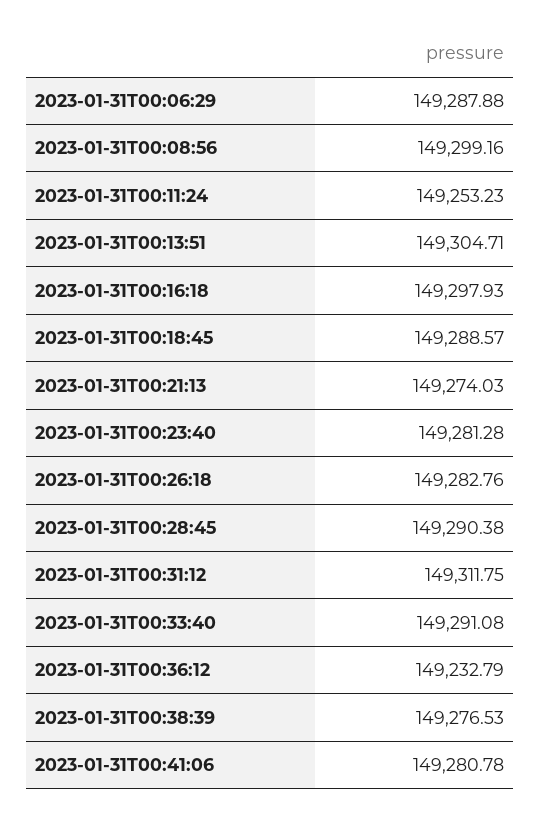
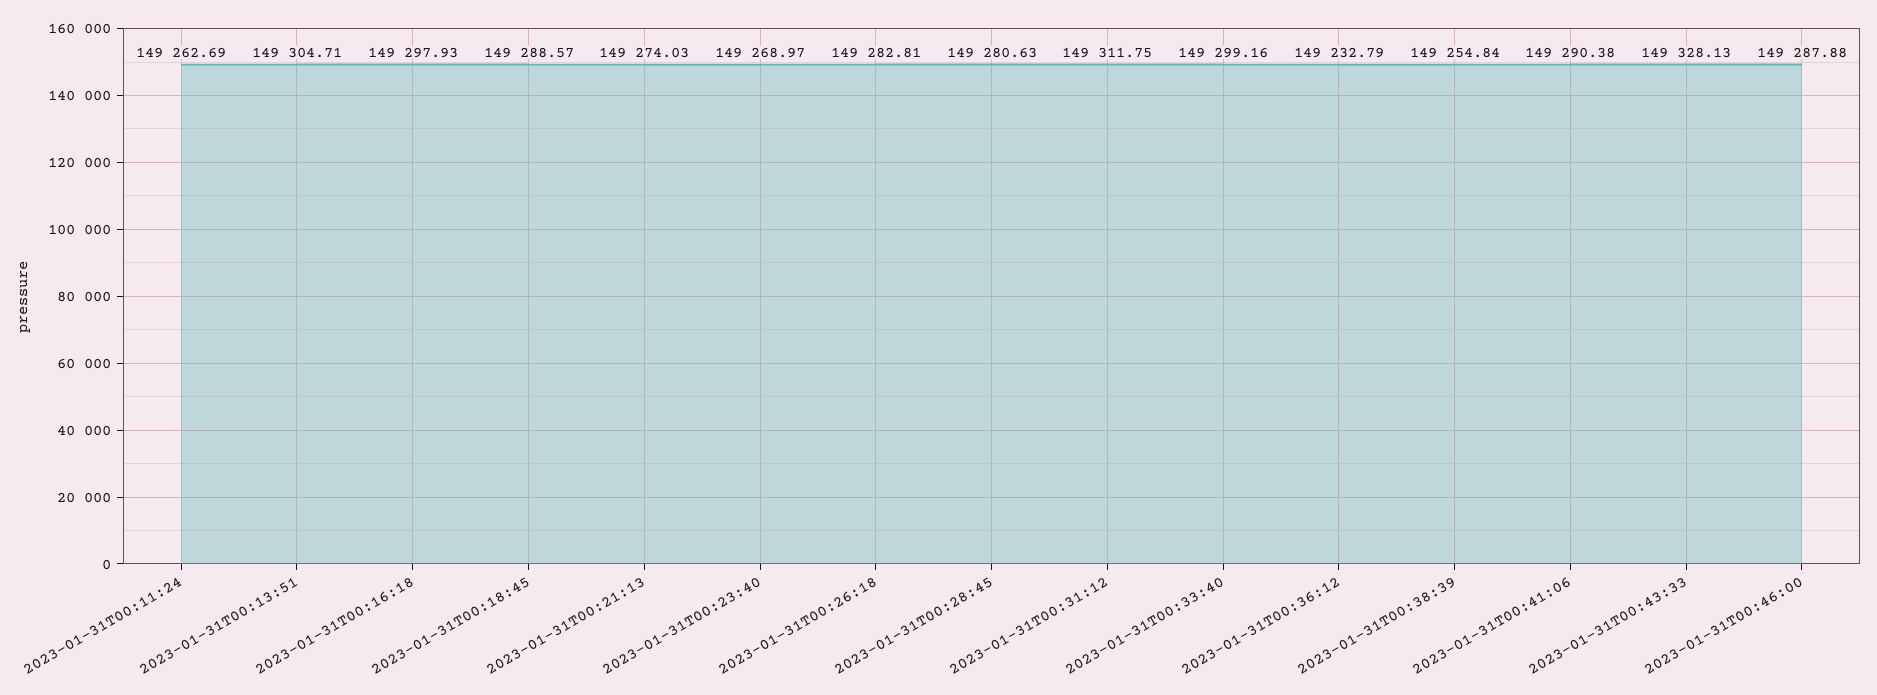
2023-01-31T00:06:29: 149287.88 -> none
2023-01-31T00:08:56: 149299.16 -> none
2023-01-31T00:11:24: 149253.23 -> 149262.69
2023-01-31T00:23:40: 149281.28 -> 149268.97
2023-01-31T00:26:18: 149282.76 -> 149282.81
2023-01-31T00:28:45: 149290.38 -> 149280.63
2023-01-31T00:33:40: 149291.08 -> 149299.16
2023-01-31T00:38:39: 149276.53 -> 149254.84
2023-01-31T00:41:06: 149280.78 -> 149290.38
2023-01-31T00:43:33: none -> 149328.13
2023-01-31T00:46:00: none -> 149287.88

